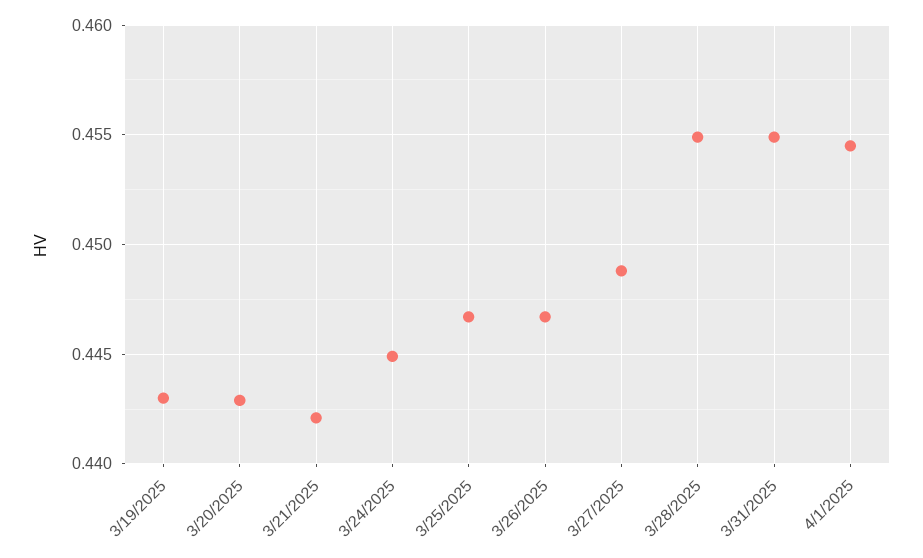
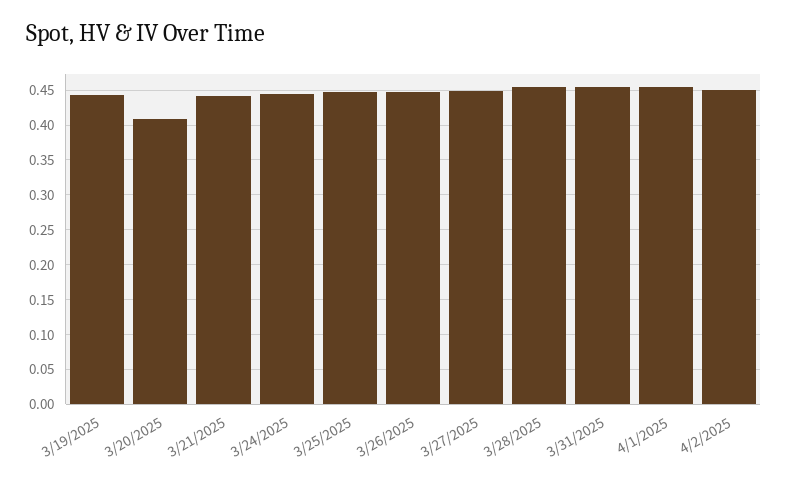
3/20/2025: 0.443 -> 0.41
4/2/2025: none -> 0.45

